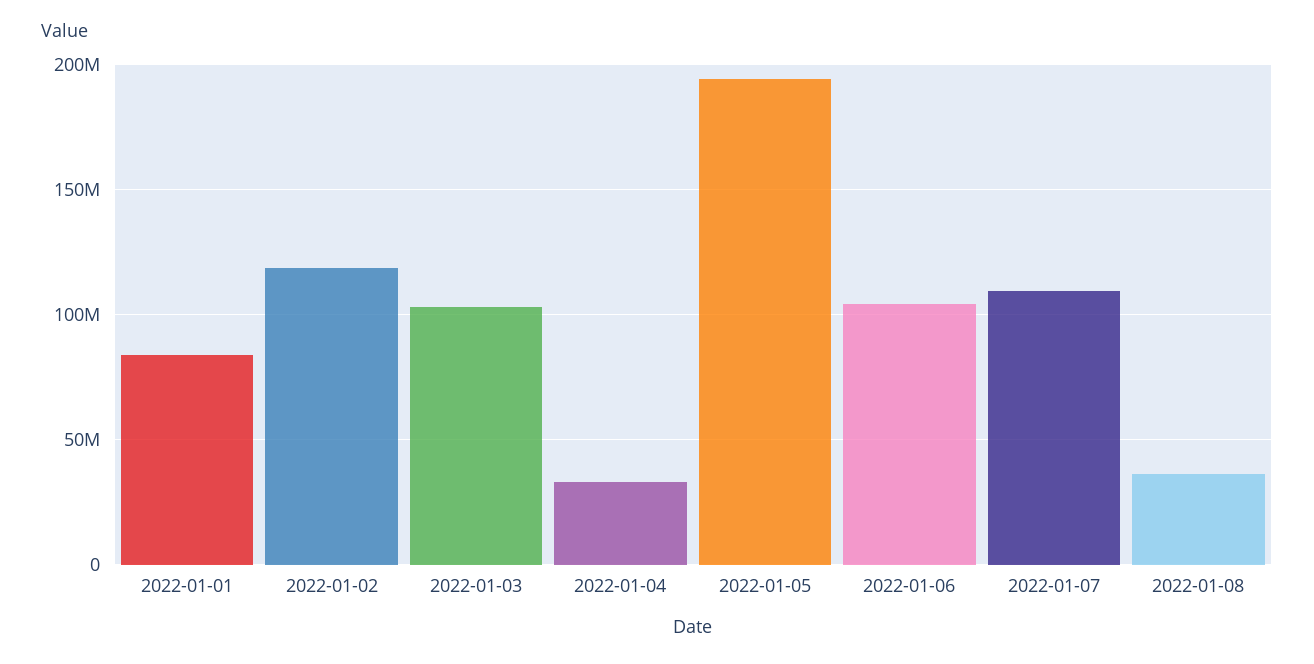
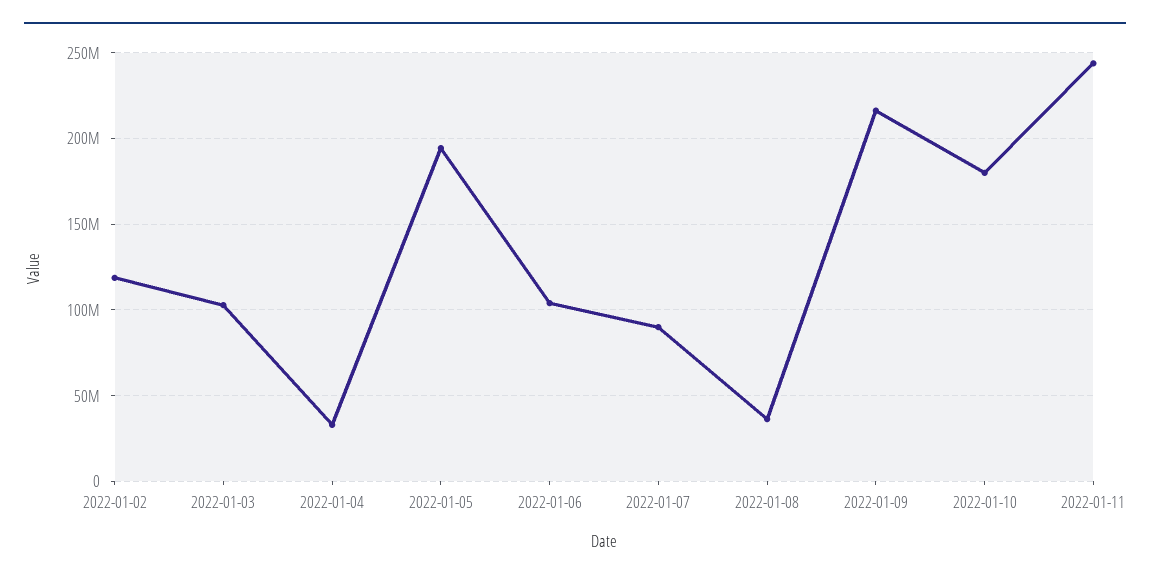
2022-01-01: 85000000 -> none
2022-01-07: 110000000 -> 90000000
2022-01-09: none -> 215000000
2022-01-10: none -> 180000000
2022-01-11: none -> 245000000

